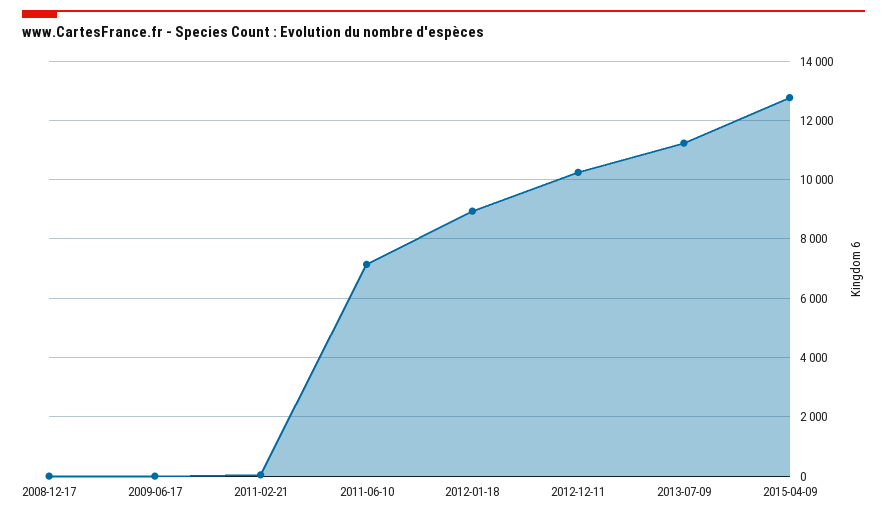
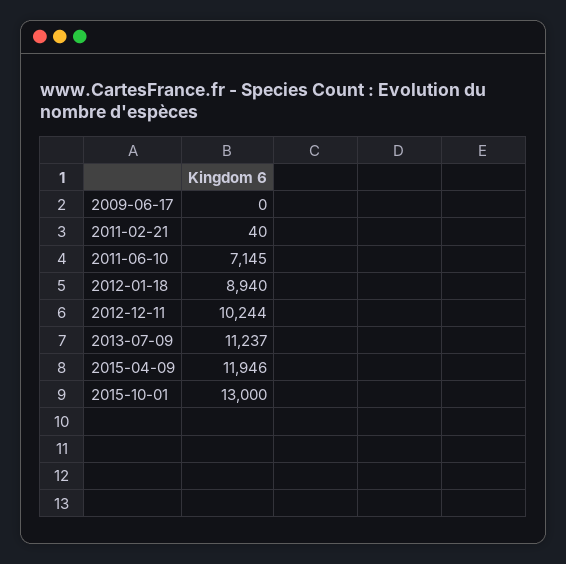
2008-12-17: 0 -> none
2015-04-09: 12750 -> 11946
2015-10-01: none -> 13000

